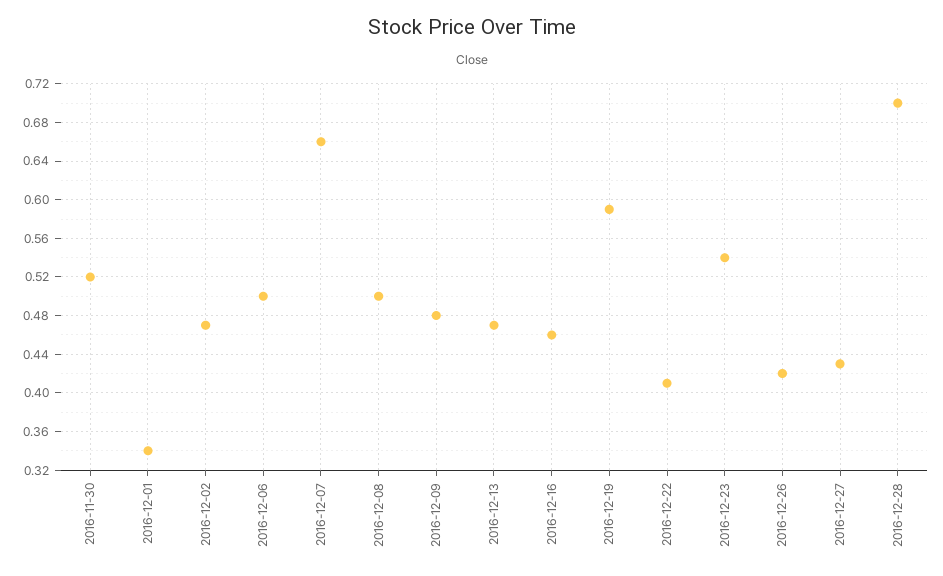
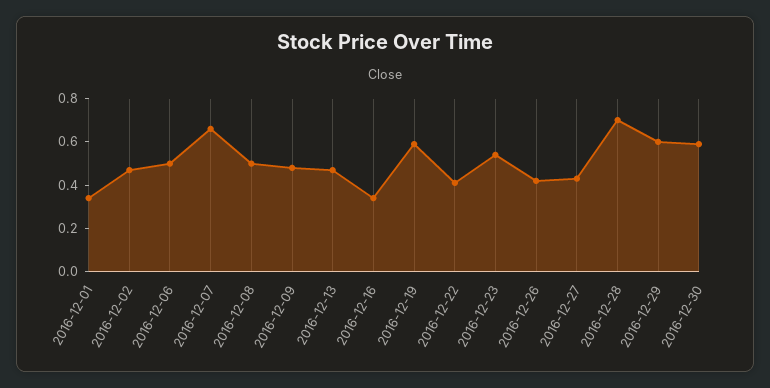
2016-11-30: 0.52 -> none
2016-12-16: 0.46 -> 0.35
2016-12-29: none -> 0.6
2016-12-30: none -> 0.6

